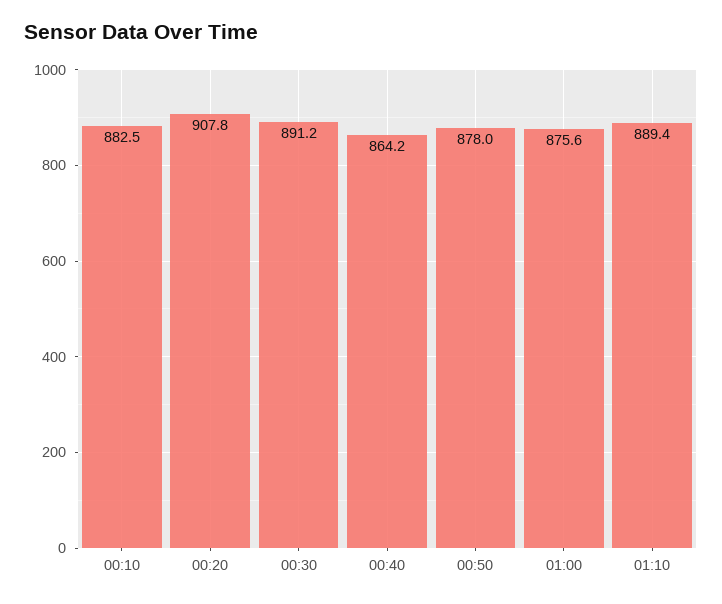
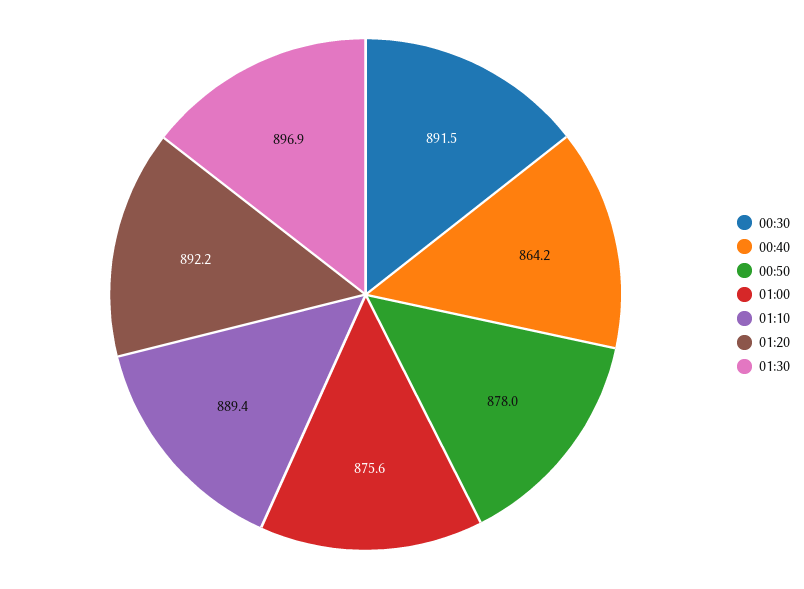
00:10: 882.5 -> none
00:20: 907.8 -> none
00:30: 891.2 -> 891.5
01:20: none -> 892.2
01:30: none -> 896.9

